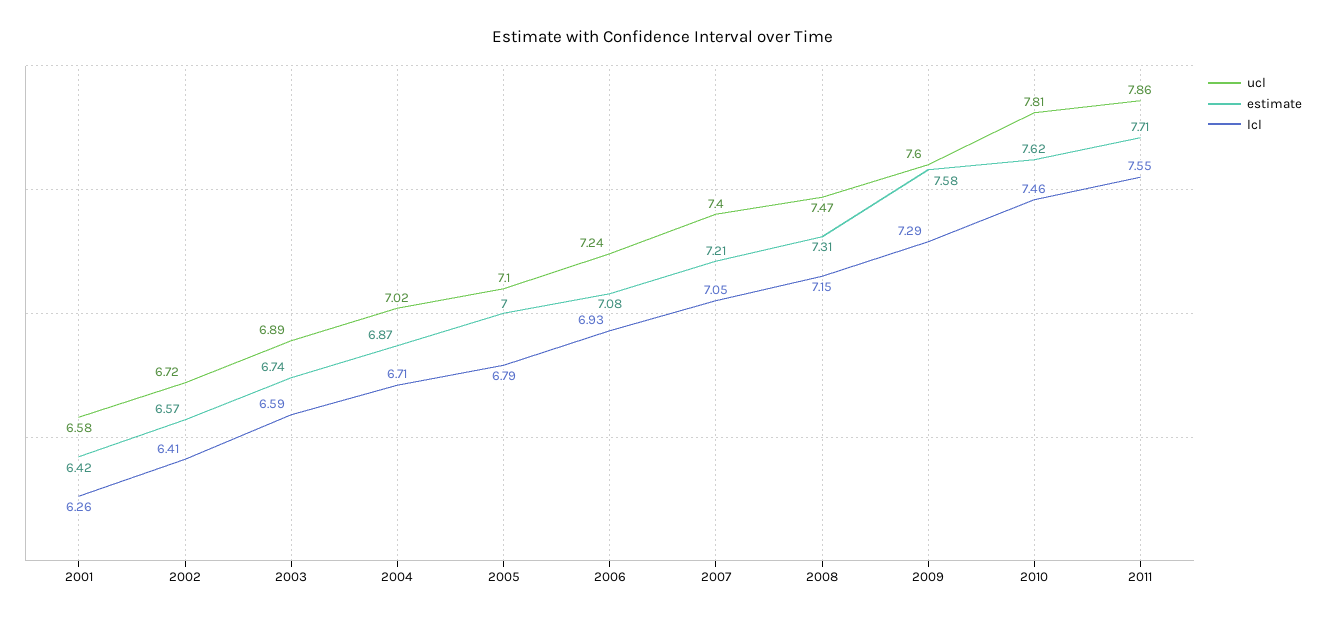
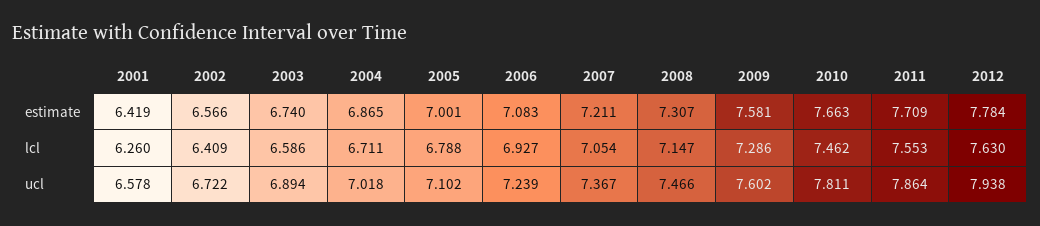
ucl, 2007: 7.4 -> 7.367
estimate, 2010: 7.62 -> 7.663
estimate, 2012: none -> 7.784
lcl, 2012: none -> 7.63
ucl, 2012: none -> 7.938

